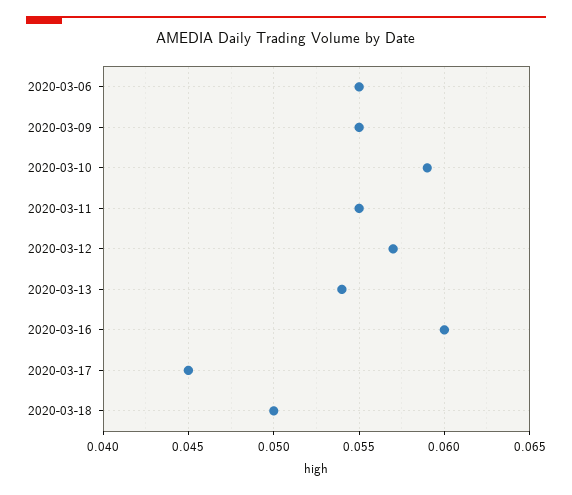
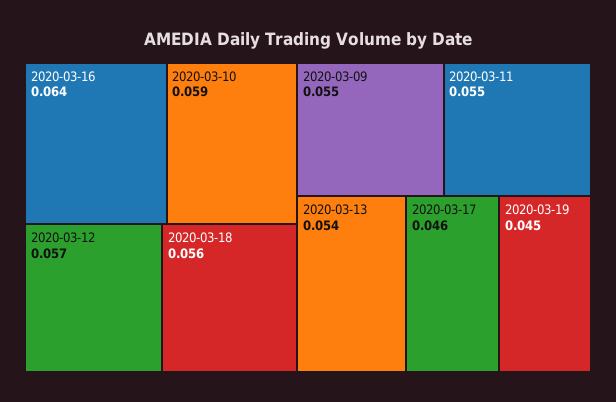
2020-03-06: 0.055 -> none
2020-03-16: 0.06 -> 0.064
2020-03-17: 0.045 -> 0.046
2020-03-18: 0.05 -> 0.056
2020-03-19: none -> 0.045

